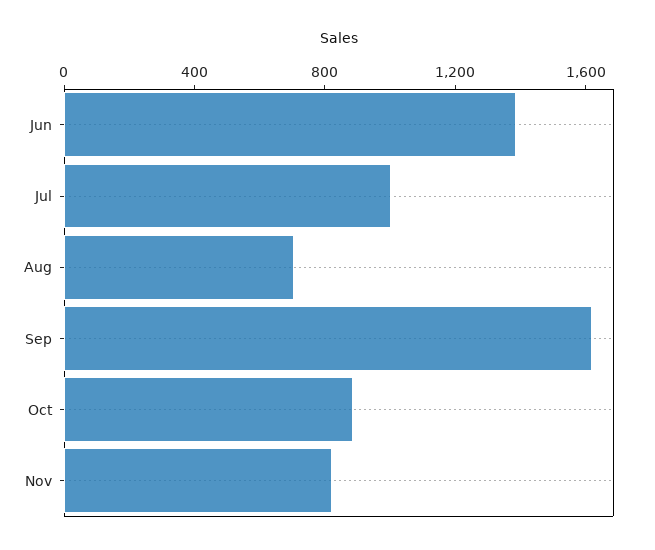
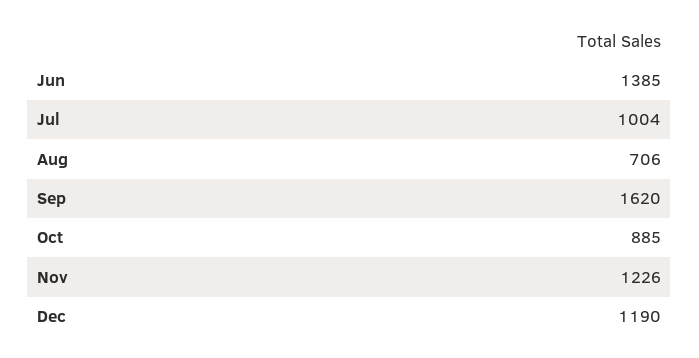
Nov: 800 -> 1226
Dec: none -> 1190

